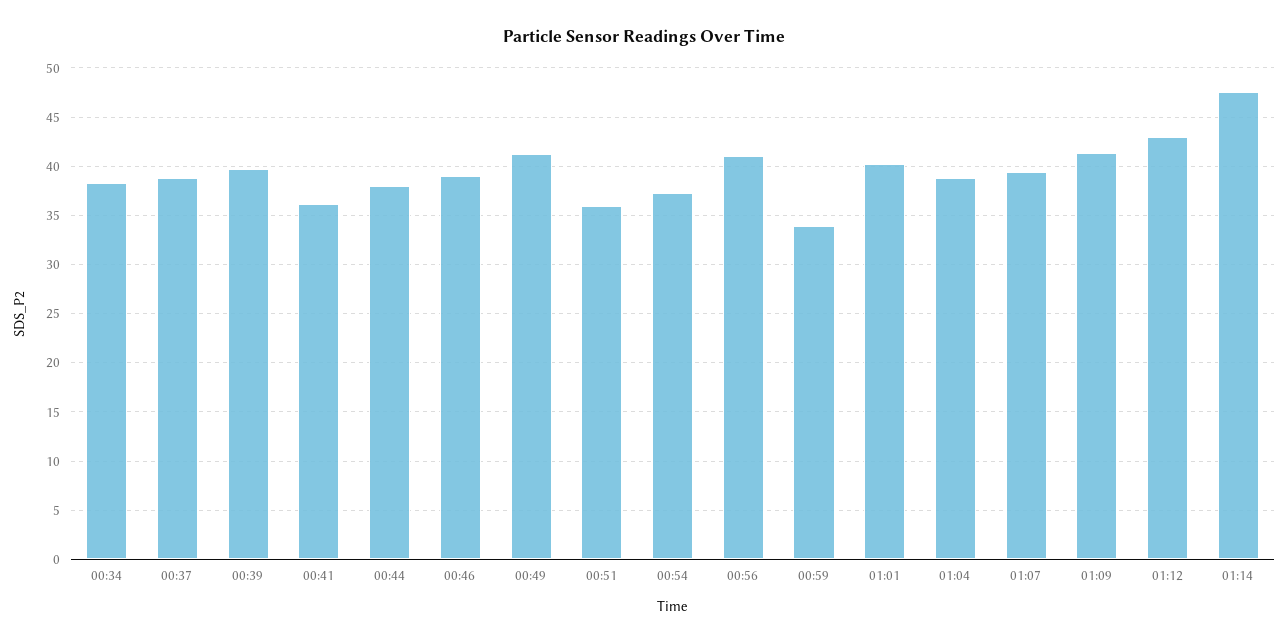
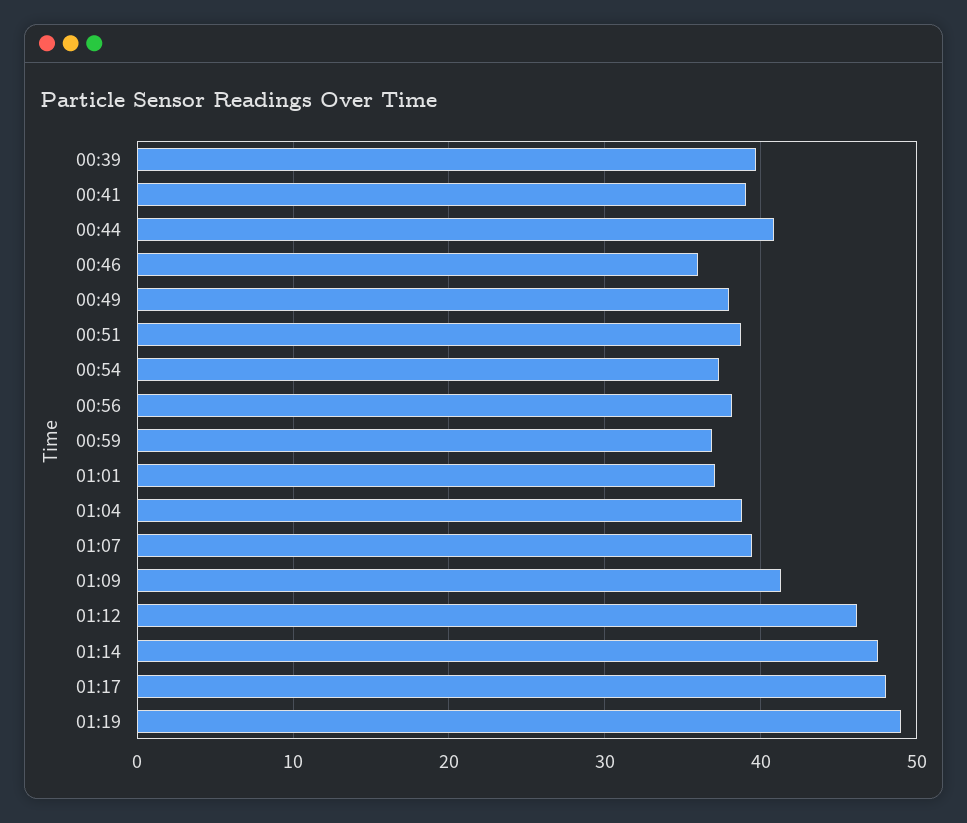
00:34: 38 -> none
00:37: 39 -> none
00:41: 36 -> 39
00:44: 38 -> 41
00:46: 39 -> 36
00:49: 41 -> 38
00:51: 36 -> 39
00:56: 41 -> 38
00:59: 34 -> 37
01:01: 40 -> 37
01:12: 43 -> 46
01:17: none -> 48
01:19: none -> 49

